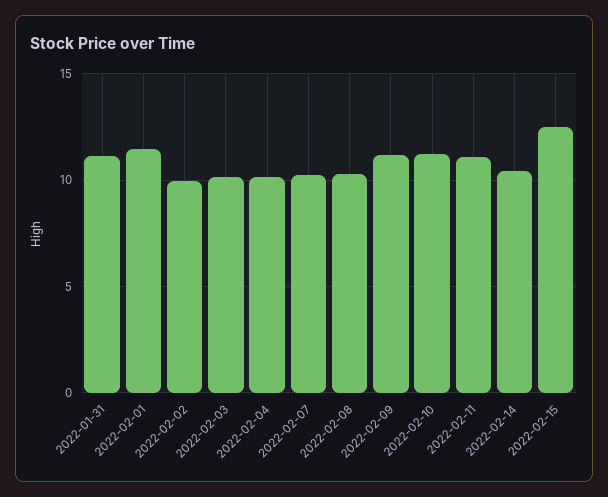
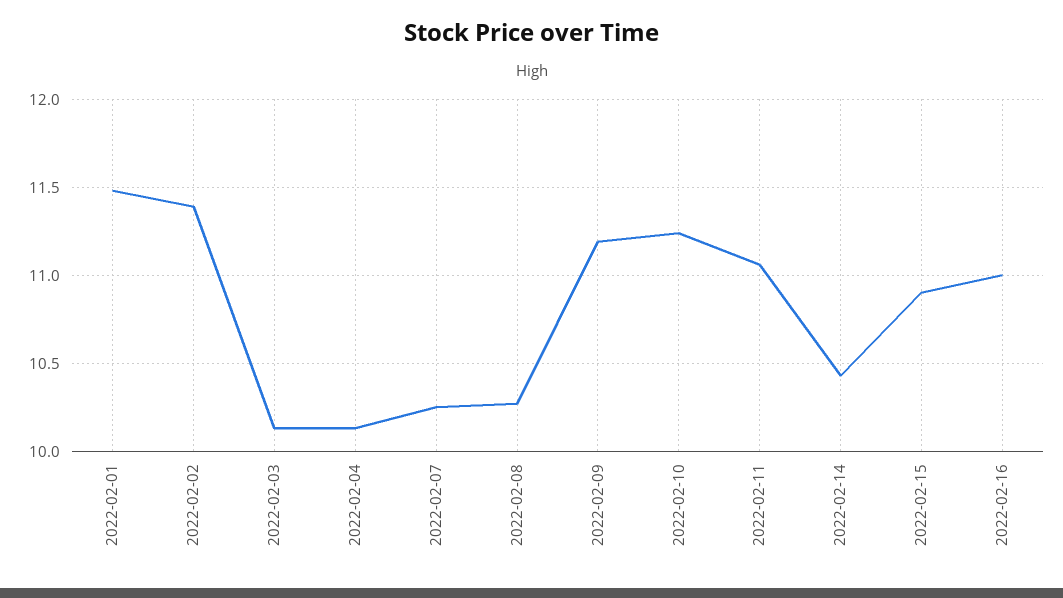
2022-01-31: 11 -> none
2022-02-02: 10 -> 11.4
2022-02-15: 12.5 -> 10.9
2022-02-16: none -> 11

